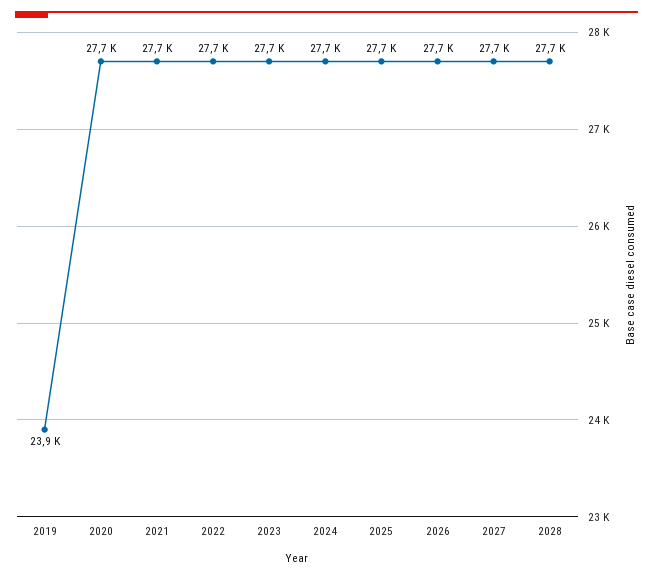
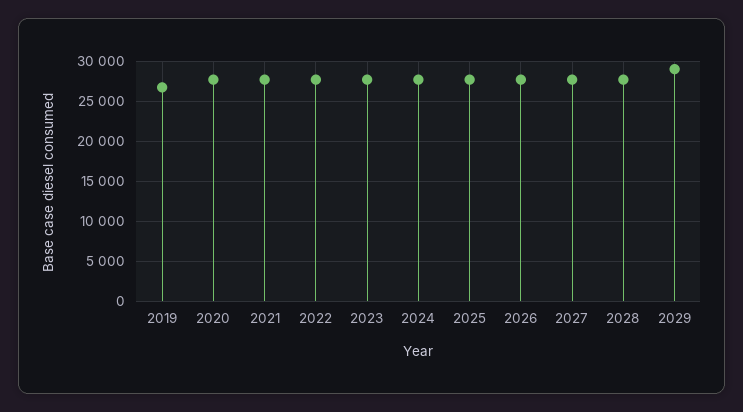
2019: 23900 -> 27000
2029: none -> 29000

